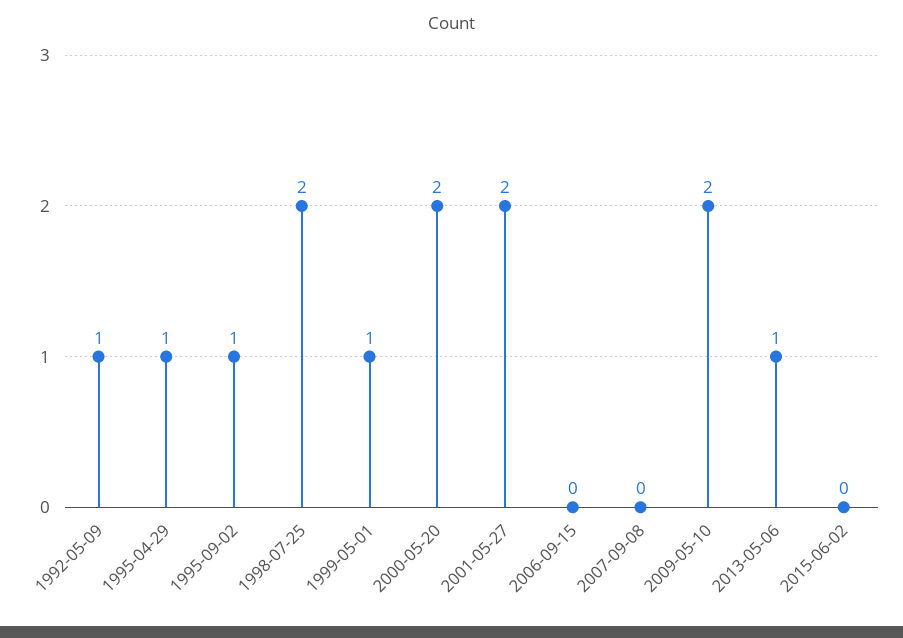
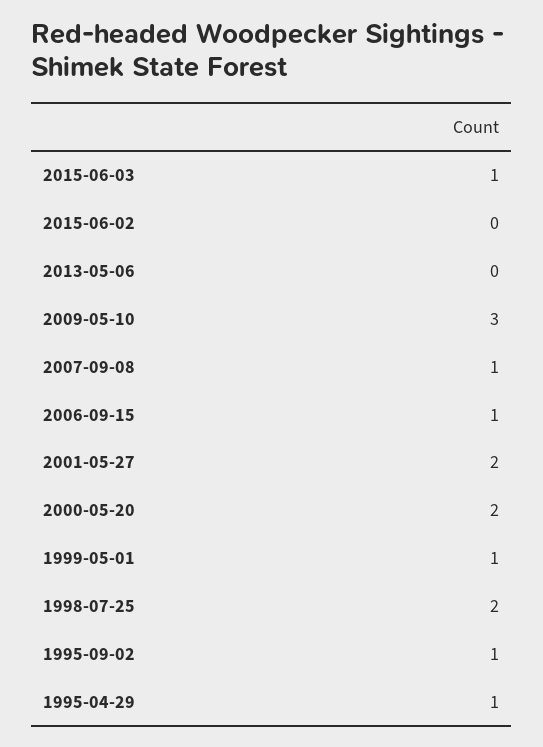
1992-05-09: 1 -> none
2006-09-15: 0 -> 1
2007-09-08: 0 -> 1
2009-05-10: 2 -> 3
2013-05-06: 1 -> 0
2015-06-03: none -> 1

